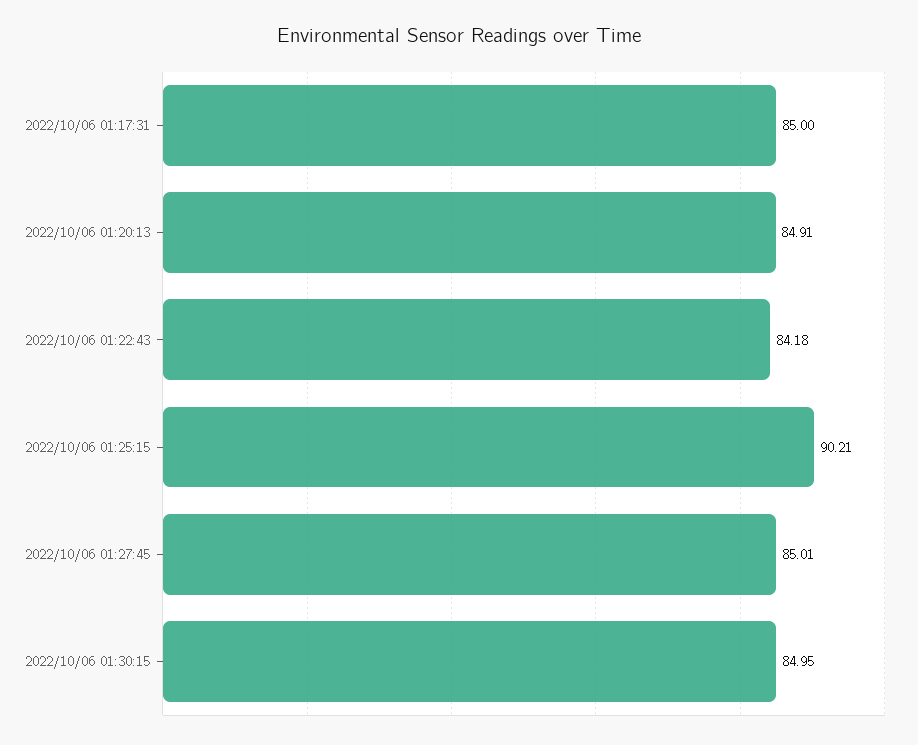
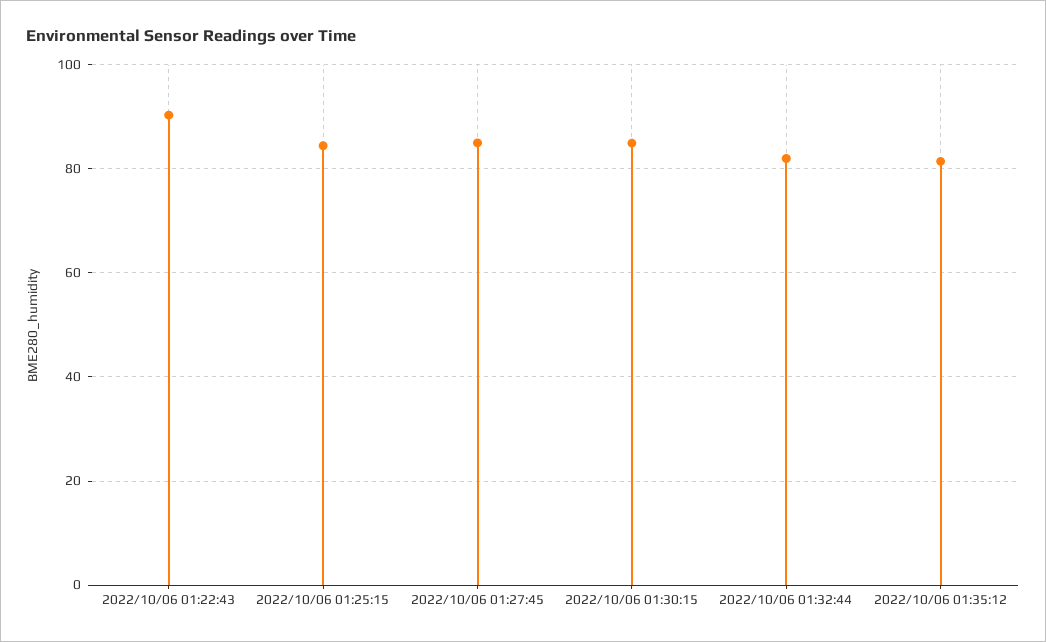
2022/10/06 01:17:31: 85 -> none
2022/10/06 01:20:13: 84.91 -> none
2022/10/06 01:22:43: 84.18 -> 90
2022/10/06 01:25:15: 90.21 -> 84
2022/10/06 01:32:44: none -> 82
2022/10/06 01:35:12: none -> 82

